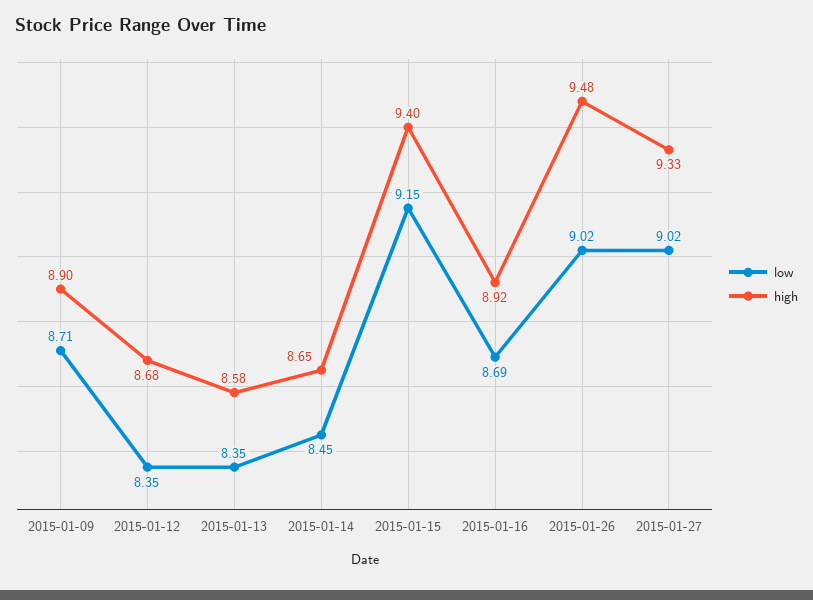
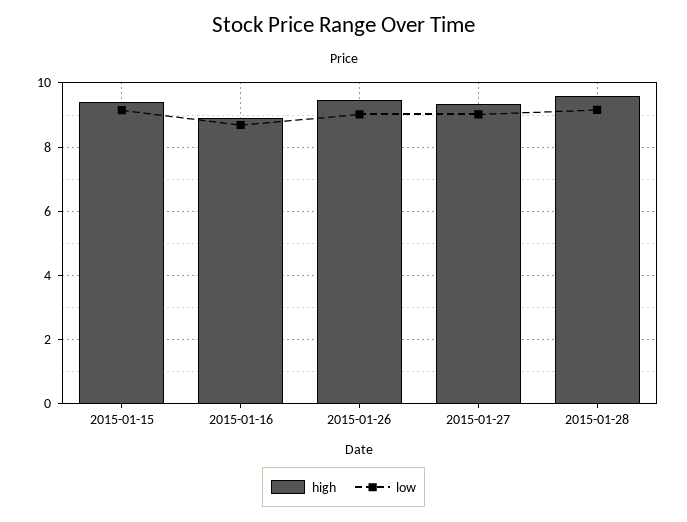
low, 2015-01-09: 8.71 -> none
high, 2015-01-09: 8.9 -> none
low, 2015-01-12: 8.35 -> none
high, 2015-01-12: 8.68 -> none
low, 2015-01-13: 8.35 -> none
high, 2015-01-13: 8.58 -> none
low, 2015-01-14: 8.45 -> none
high, 2015-01-14: 8.65 -> none
high, 2015-01-28: none -> 9.6
low, 2015-01-28: none -> 9.2

